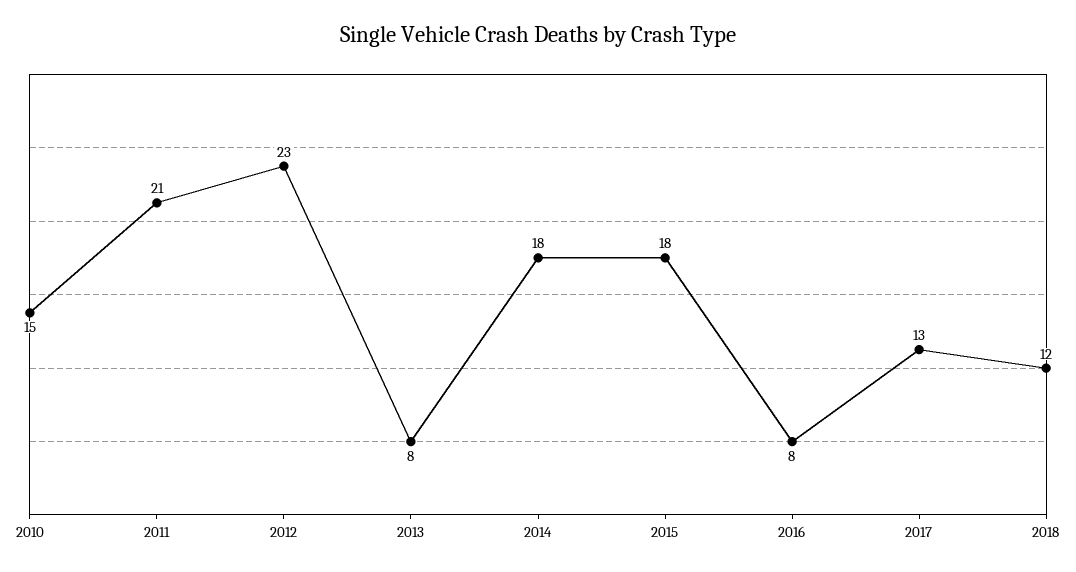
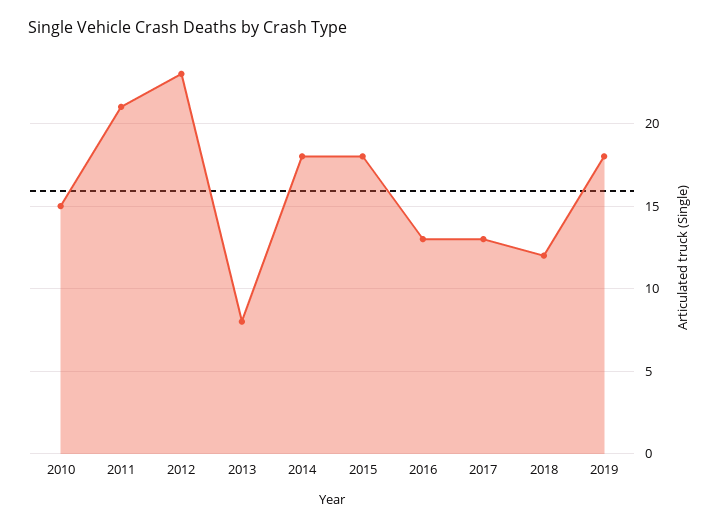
2016: 8 -> 13
2019: none -> 18

